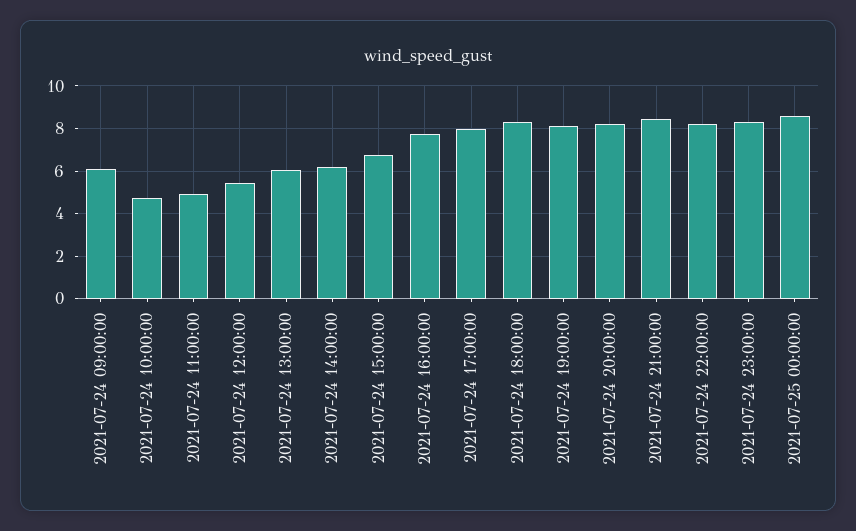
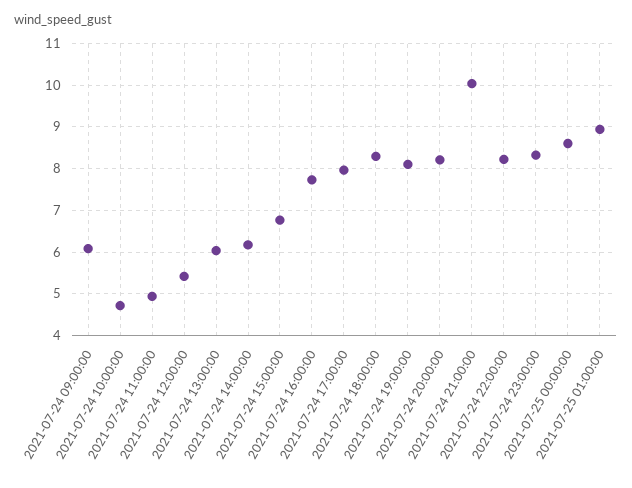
2021-07-24 21:00:00: 8.5 -> 10
2021-07-25 01:00:00: none -> 9

